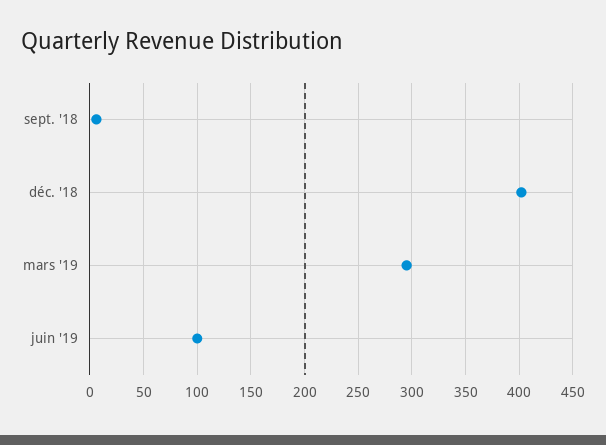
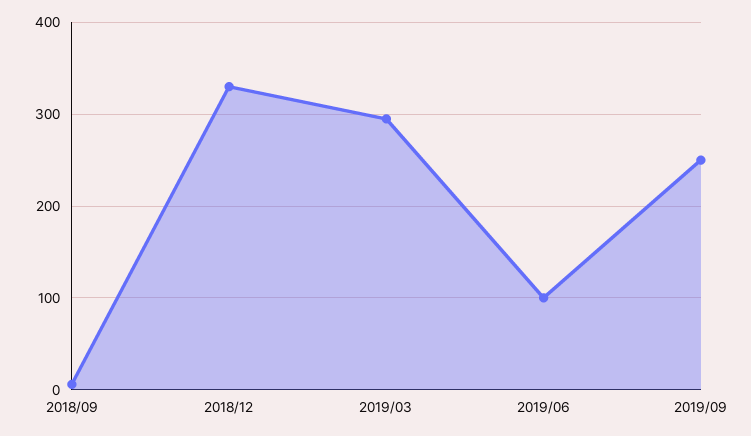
déc. '18: 400 -> 330
2019/09: none -> 250

